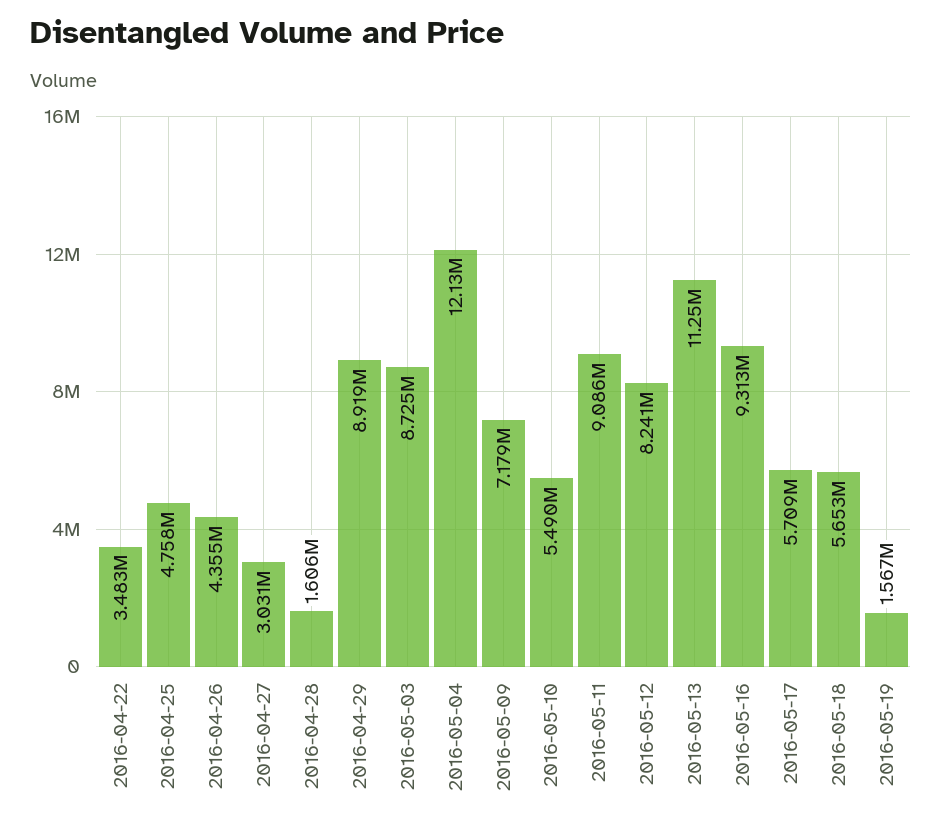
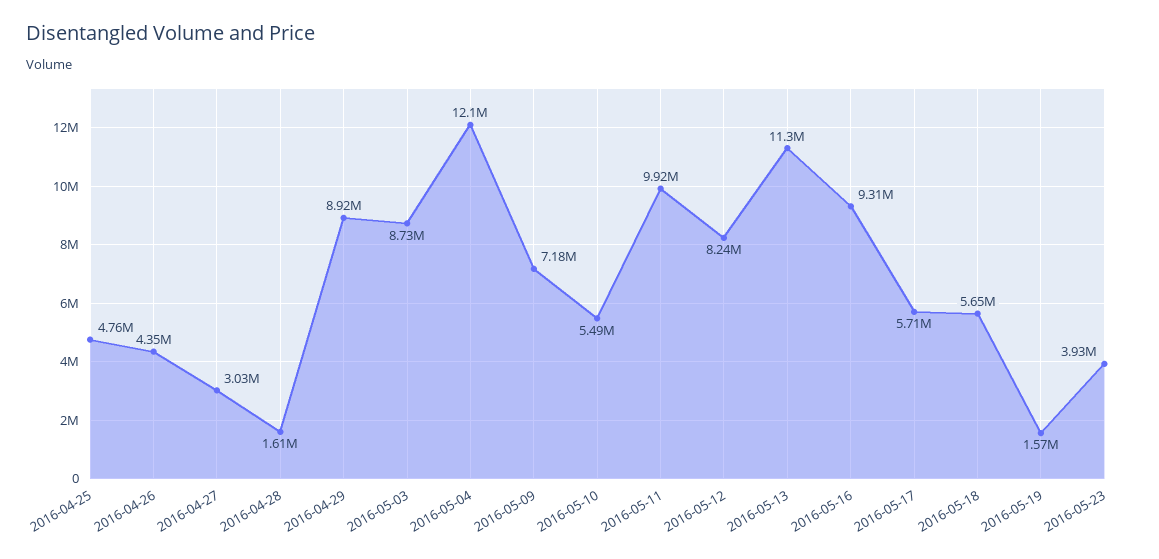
2016-04-22: 3483000 -> none
2016-05-11: 9086000 -> 9920000
2016-05-23: none -> 3930000

